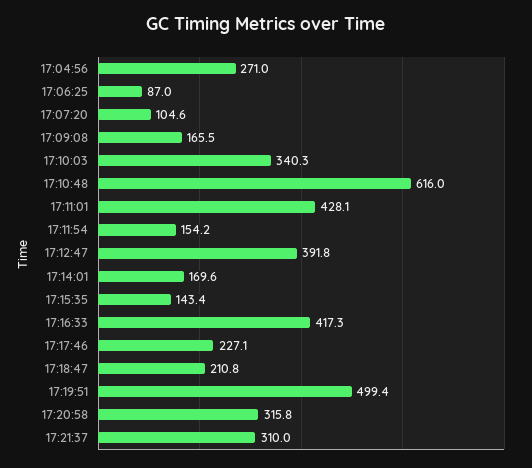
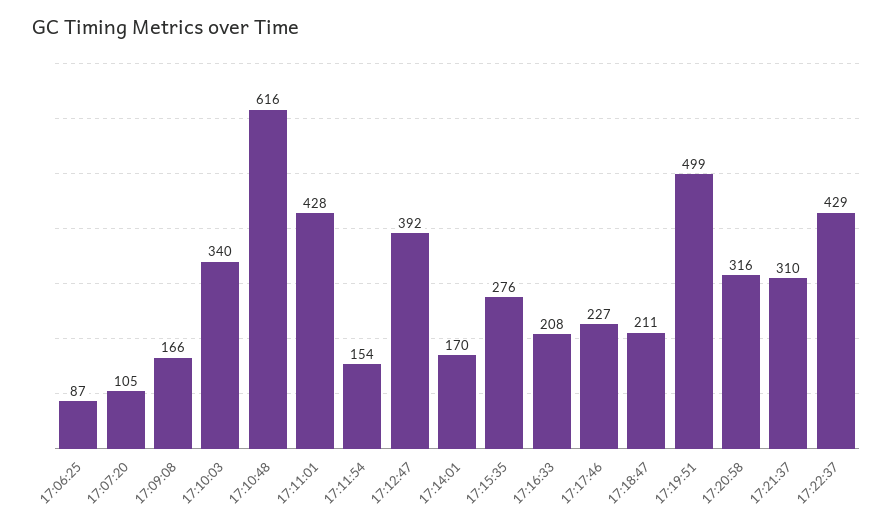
17:04:56: 271 -> none
17:15:35: 143.4 -> 276
17:16:33: 417.3 -> 208
17:22:37: none -> 429

